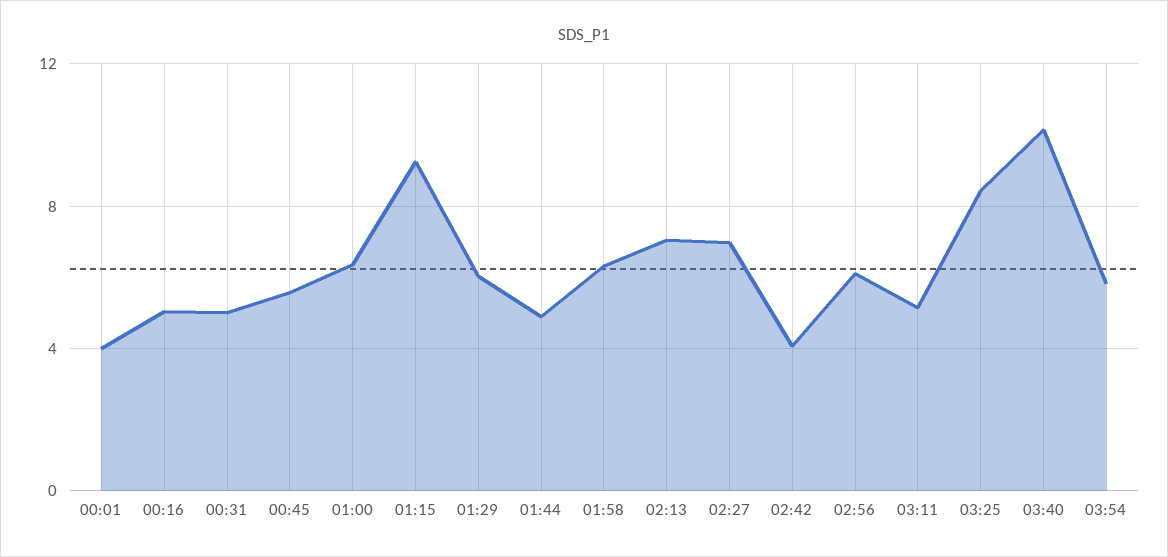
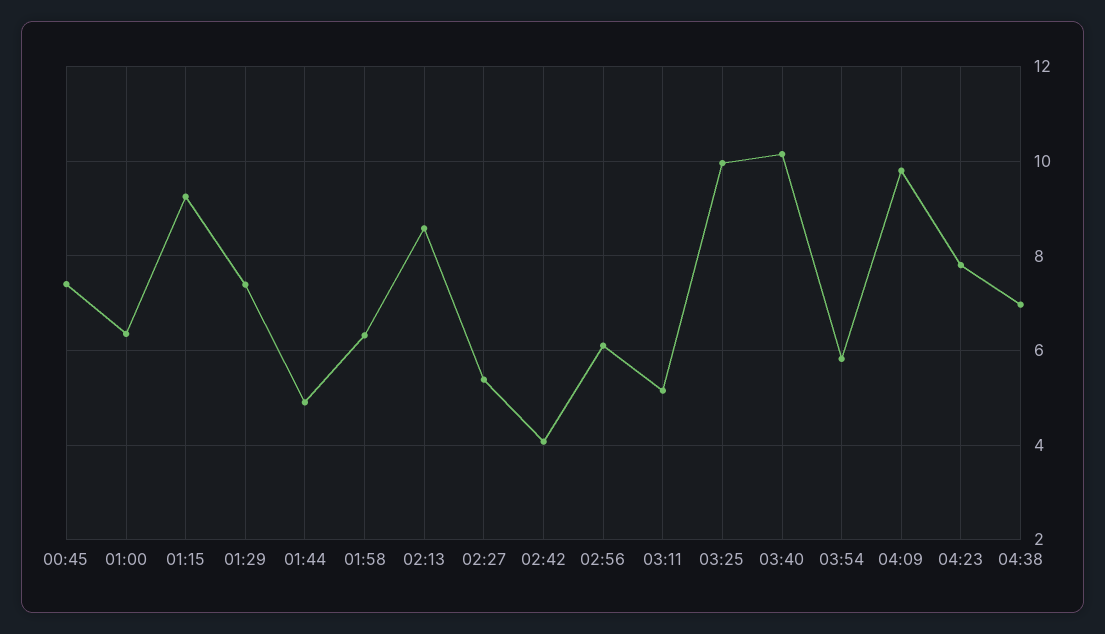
00:01: 4 -> none
00:16: 5 -> none
00:31: 5 -> none
00:45: 5.5 -> 7.4
01:29: 6 -> 7.4
02:13: 7 -> 8.6
02:27: 7 -> 5.4
03:25: 8.5 -> 10
04:09: none -> 9.8
04:23: none -> 7.8
04:38: none -> 7

